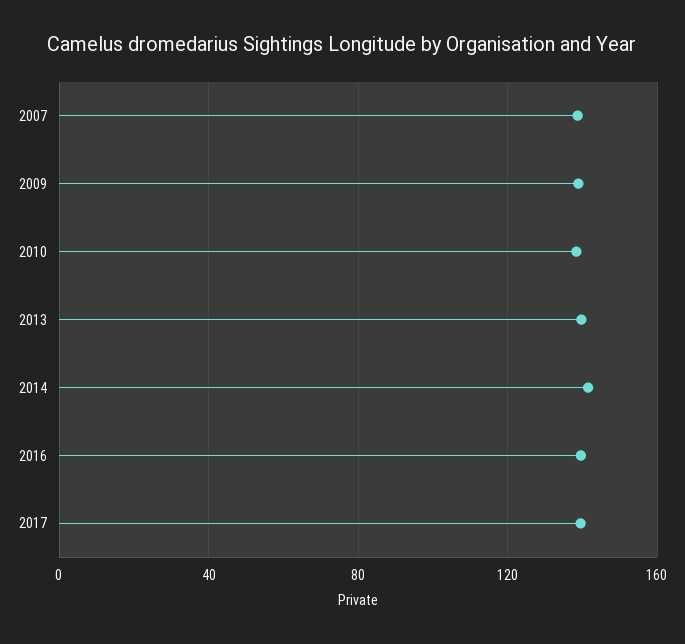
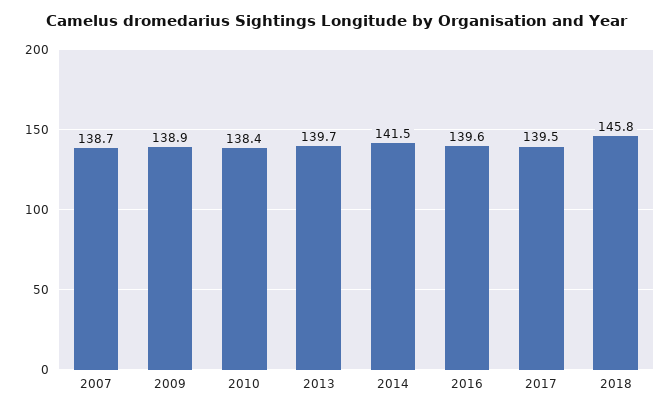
2018: none -> 145.8

